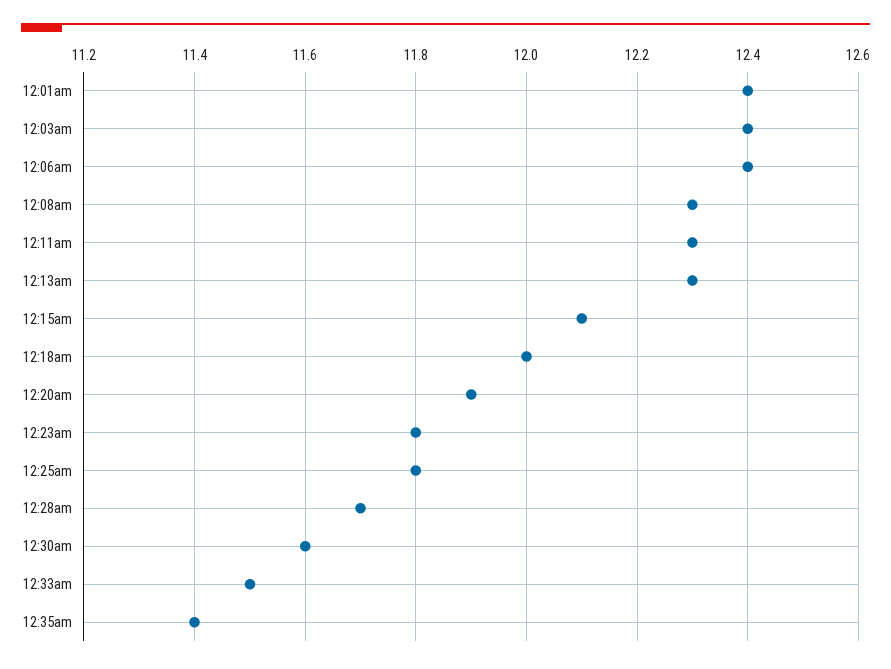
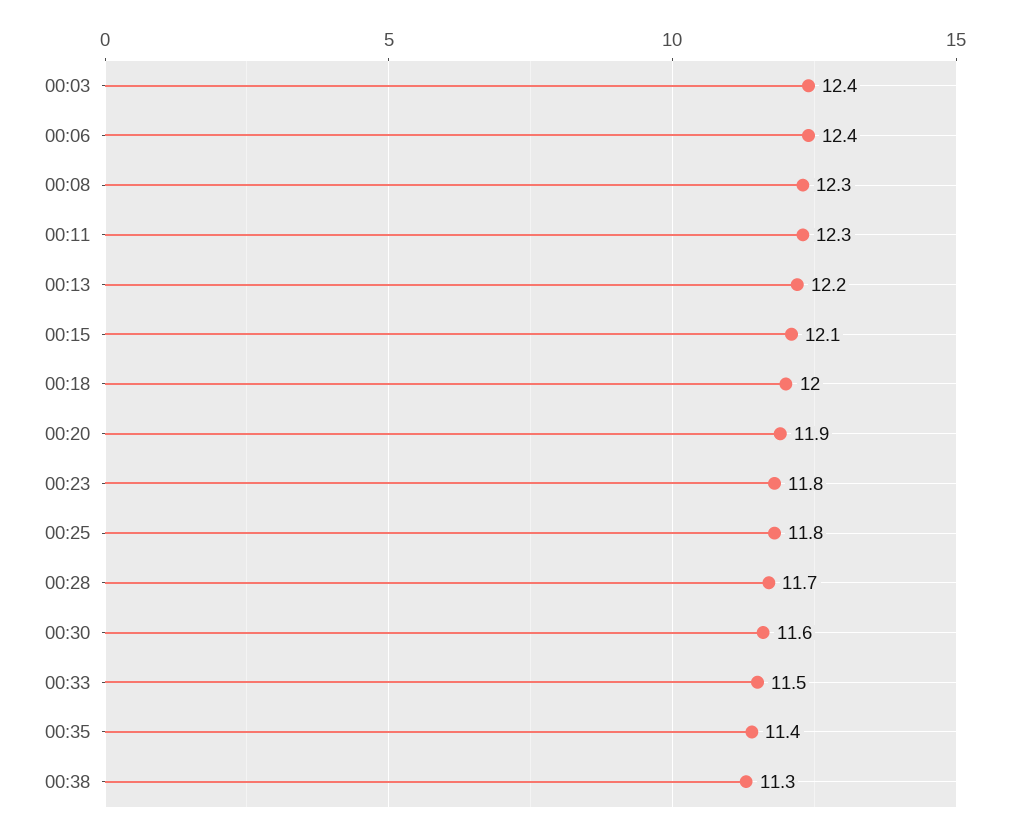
12:01am: 12.4 -> none
12:13am: 12.3 -> 12.2
00:38: none -> 11.3

